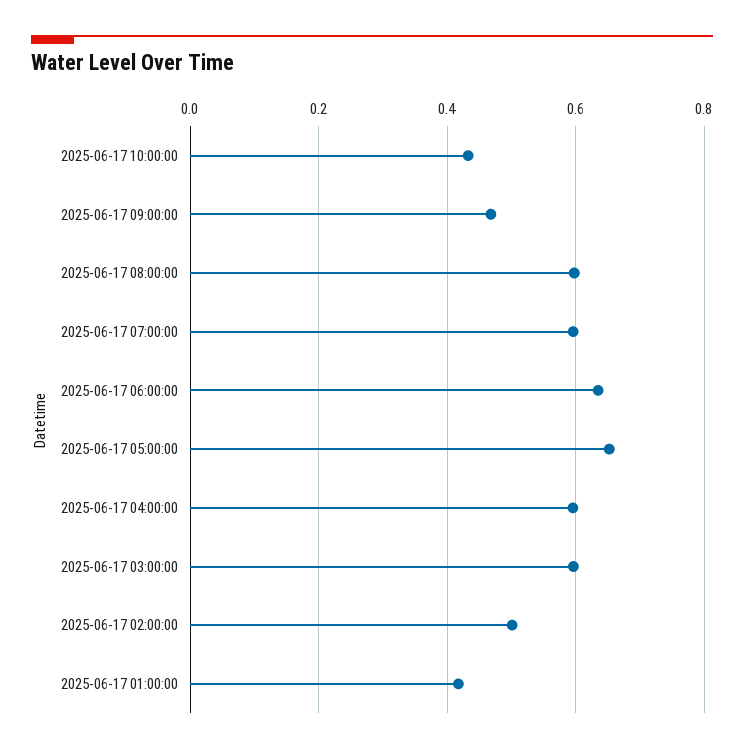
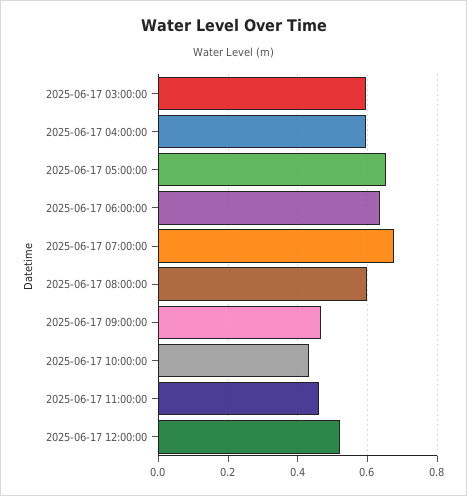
2025-06-17 07:00:00: 0.6 -> 0.68
2025-06-17 02:00:00: 0.5 -> none
2025-06-17 01:00:00: 0.42 -> none
2025-06-17 11:00:00: none -> 0.46
2025-06-17 12:00:00: none -> 0.52

